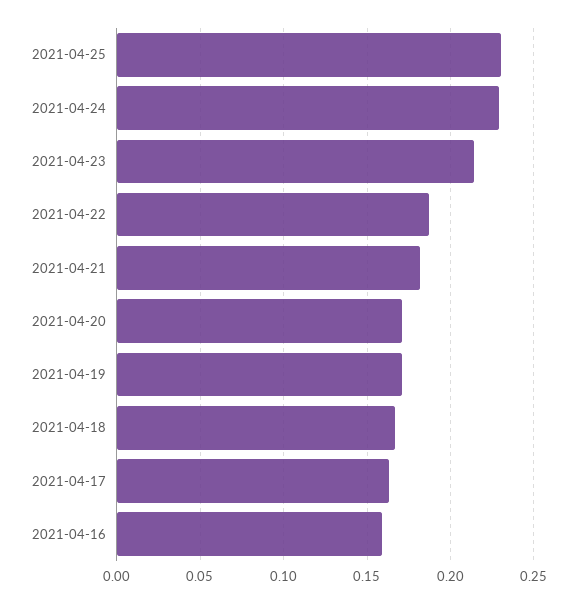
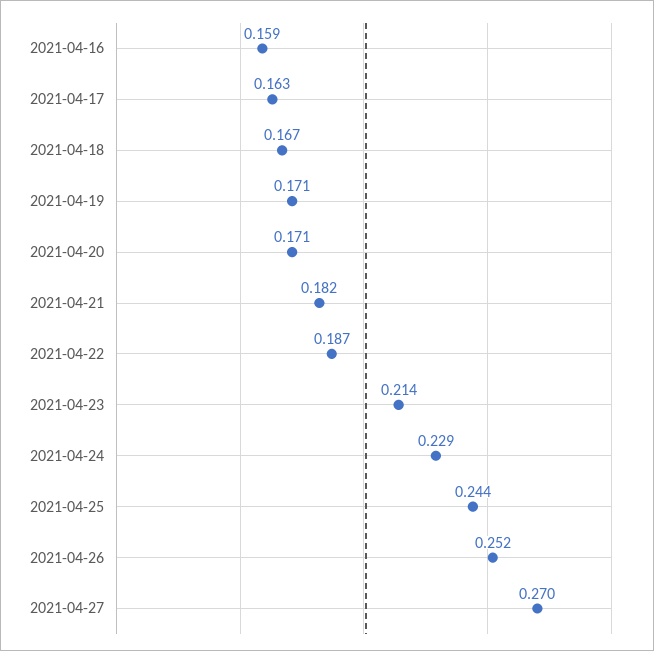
2021-04-25: 0.23 -> 0.244
2021-04-26: none -> 0.252
2021-04-27: none -> 0.27

